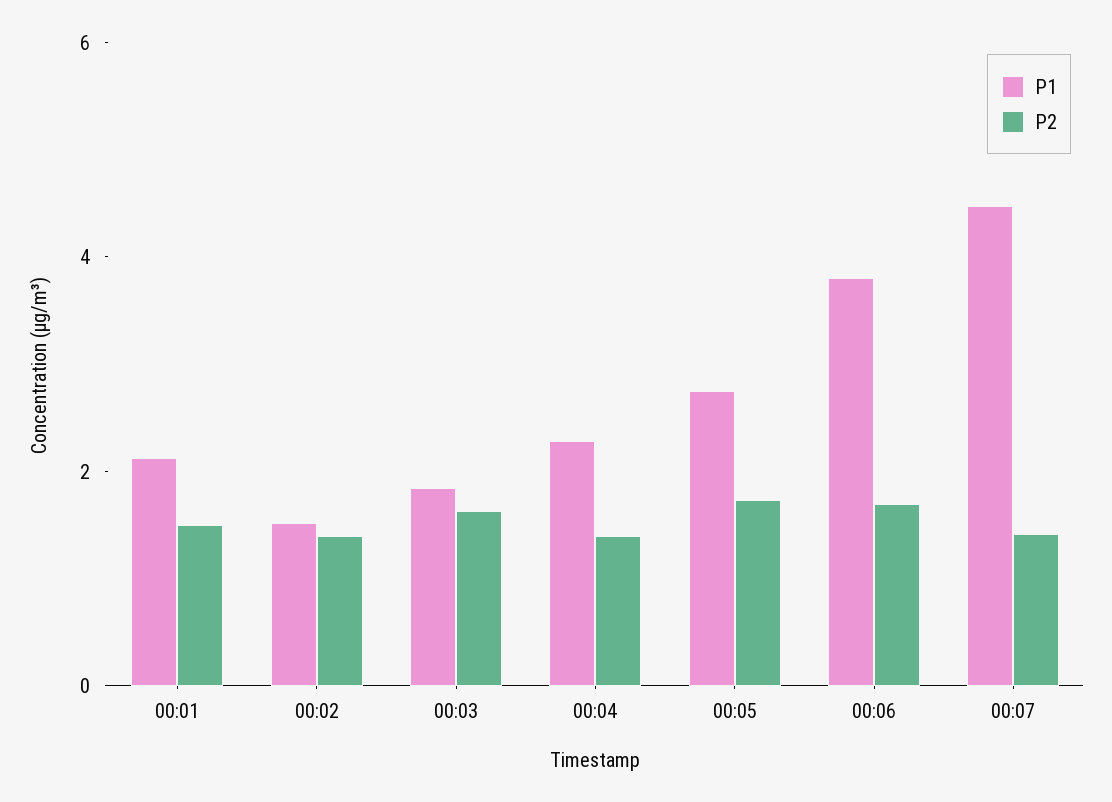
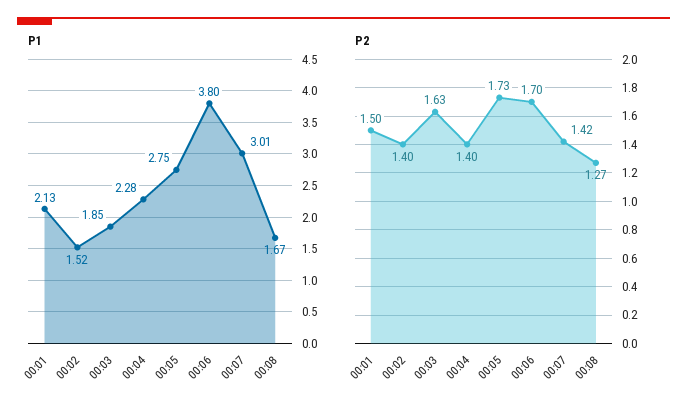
P1, 00:07: 4.5 -> 3.01
P1, 00:08: none -> 1.67
P2, 00:08: none -> 1.27

